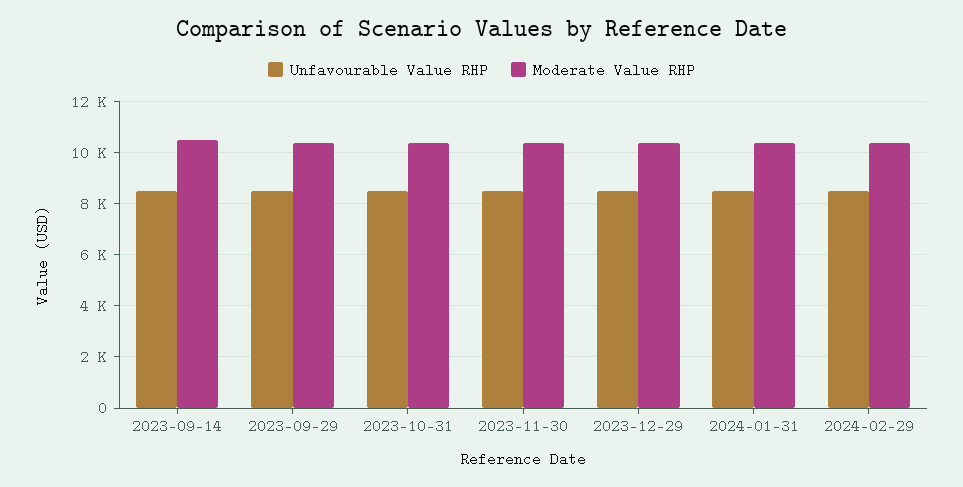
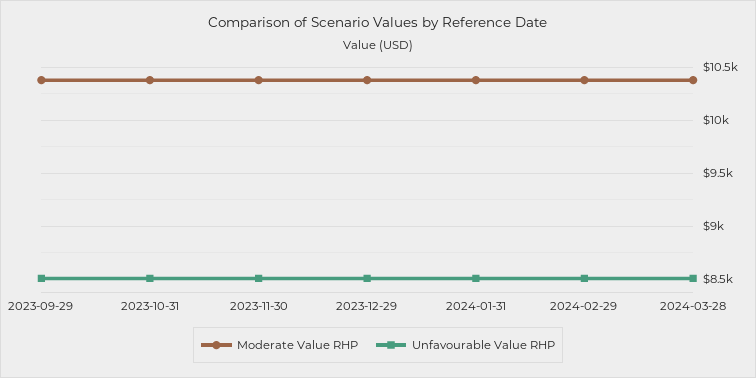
Unfavourable Value RHP, 2023-09-14: 8500 -> none
Moderate Value RHP, 2023-09-14: 10500 -> none
Moderate Value RHP, 2024-03-28: none -> 10400
Unfavourable Value RHP, 2024-03-28: none -> 8500

